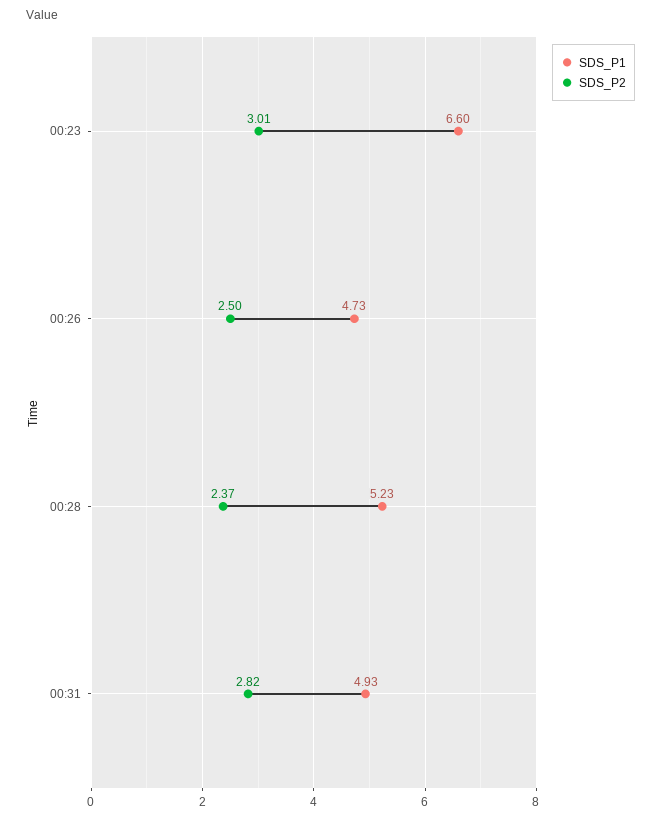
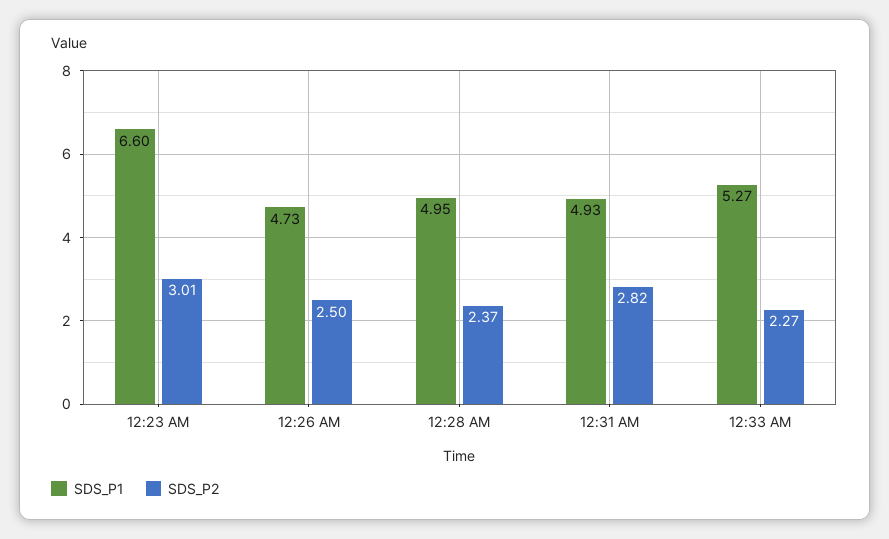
SDS_P1, 00:28: 5.23 -> 4.95
SDS_P1, 12:33 AM: none -> 5.27
SDS_P2, 12:33 AM: none -> 2.27

